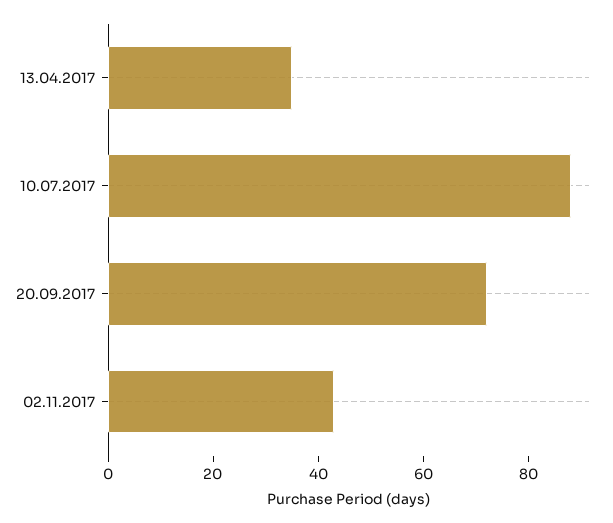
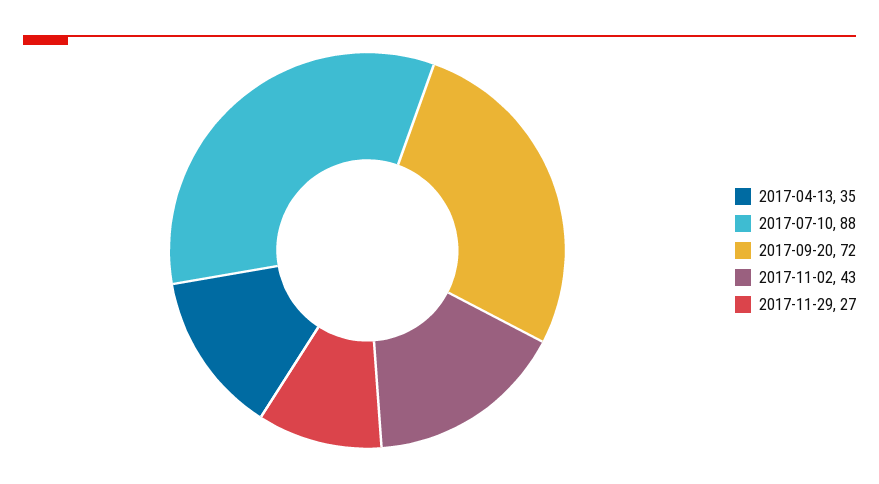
2017-11-29: none -> 27

